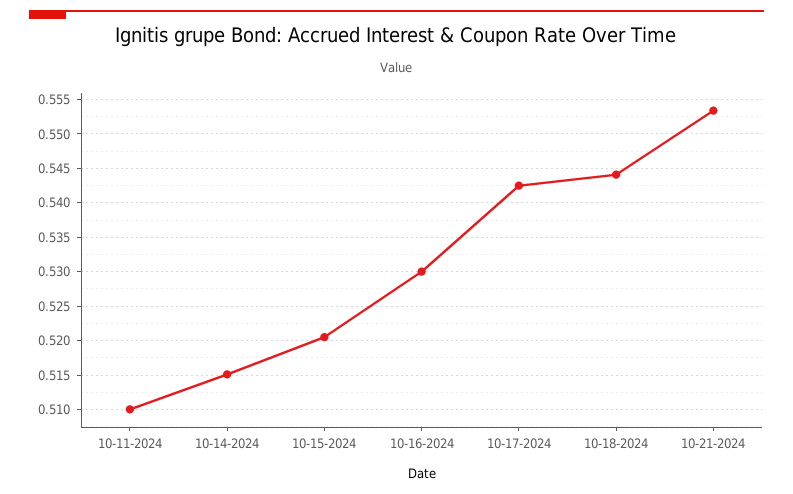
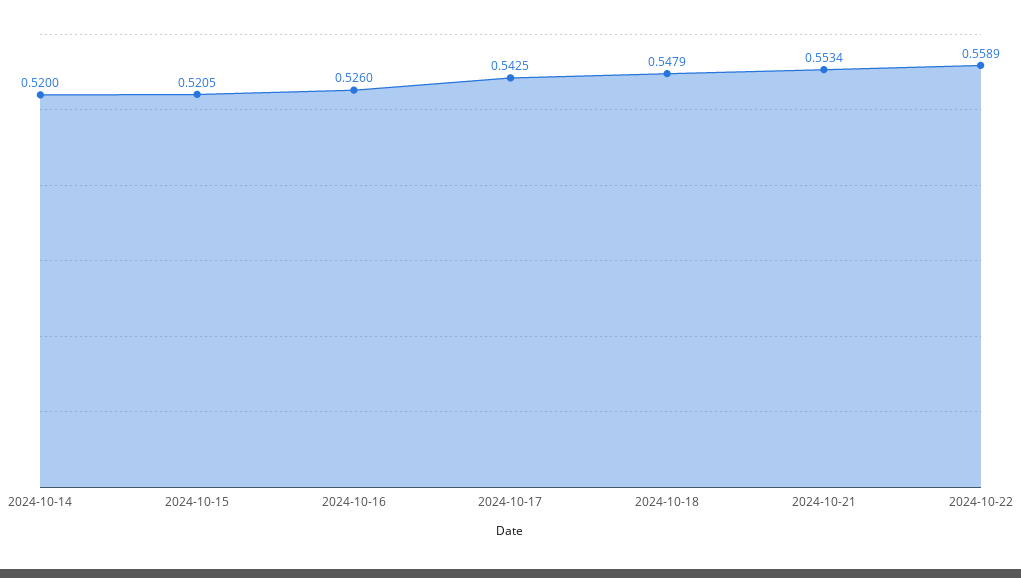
10-11-2024: 0.51 -> none
10-14-2024: 0.515 -> 0.52
10-16-2024: 0.53 -> 0.526
10-18-2024: 0.544 -> 0.5479
2024-10-22: none -> 0.5589

